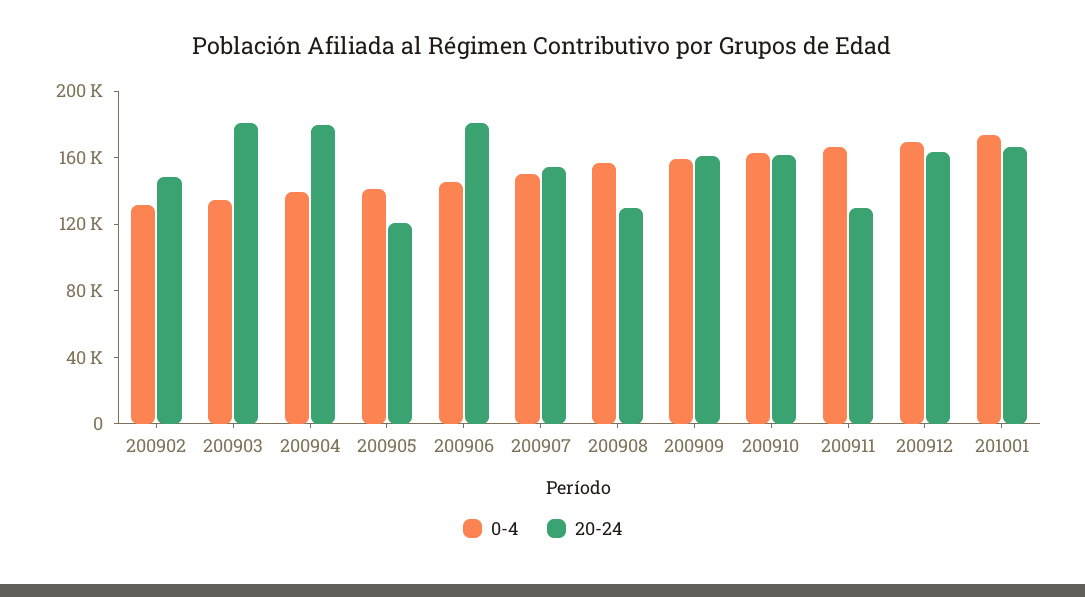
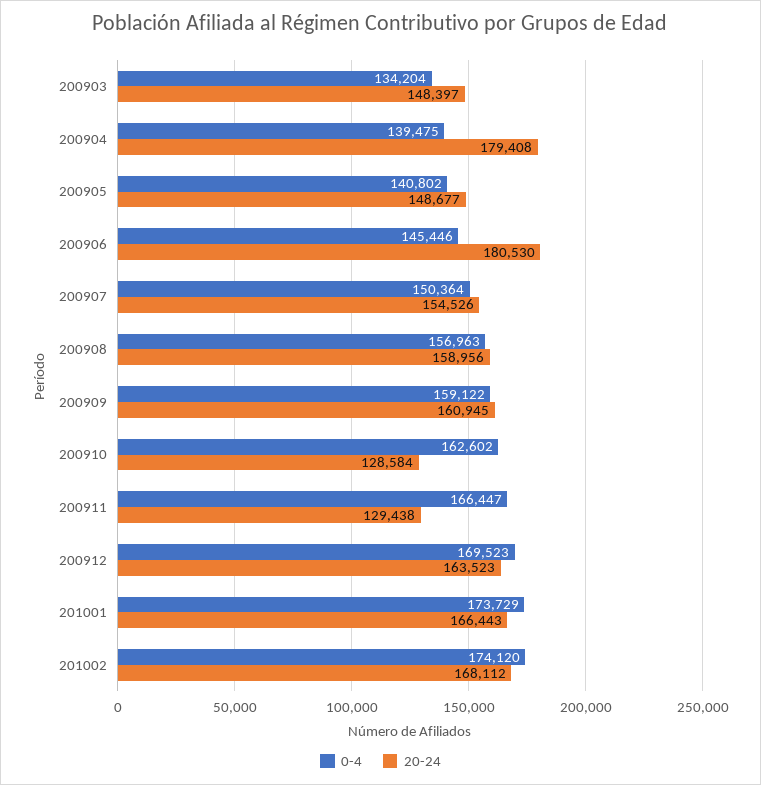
0-4, 200902: 130000 -> none
20-24, 200902: 150000 -> none
20-24, 200903: 180000 -> 148397
20-24, 200905: 120000 -> 148677
20-24, 200908: 130000 -> 158956
20-24, 200910: 160000 -> 128584
0-4, 201002: none -> 174120
20-24, 201002: none -> 168112

